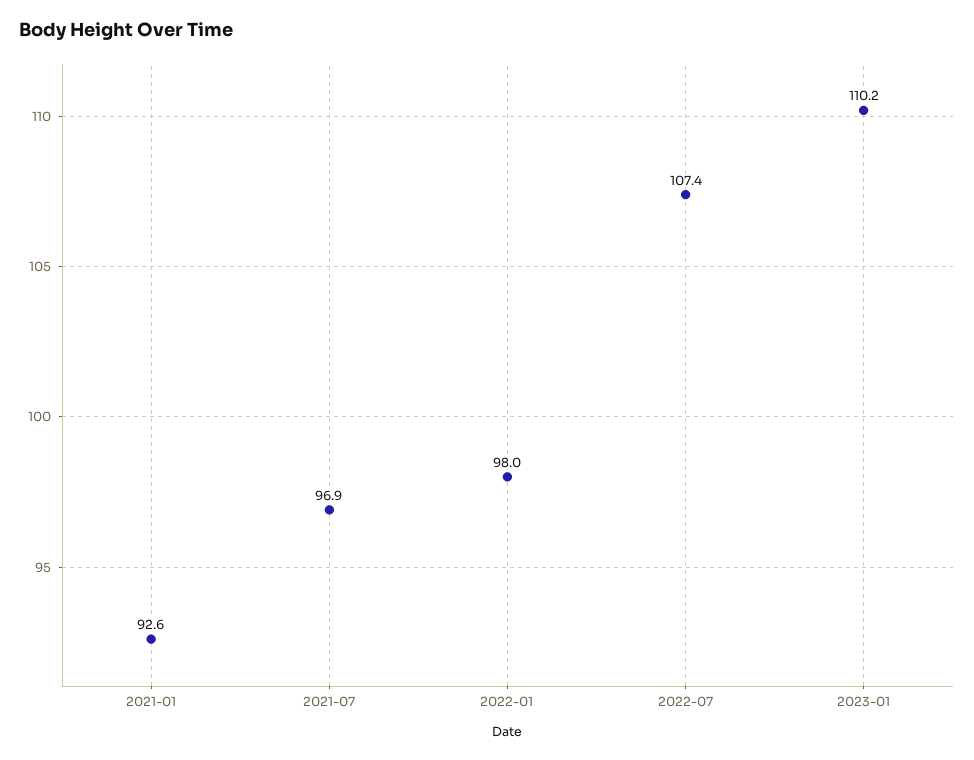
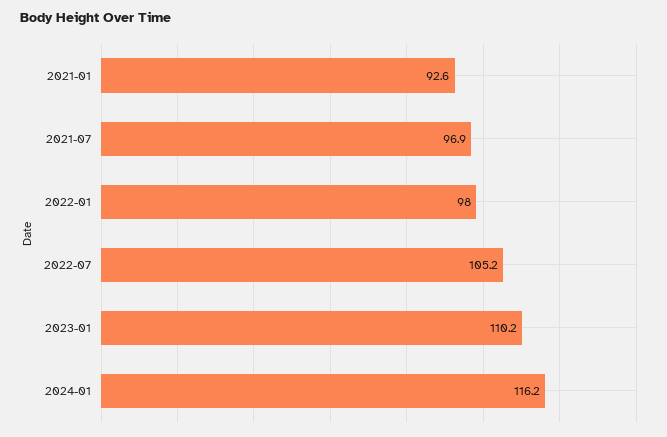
2022-07: 107.4 -> 105.2
2024-01: none -> 116.2

